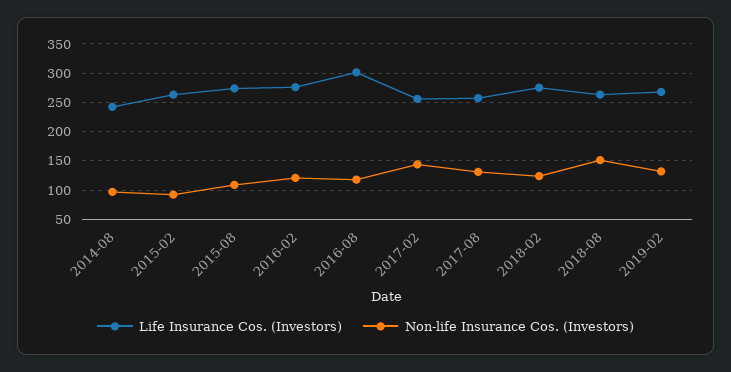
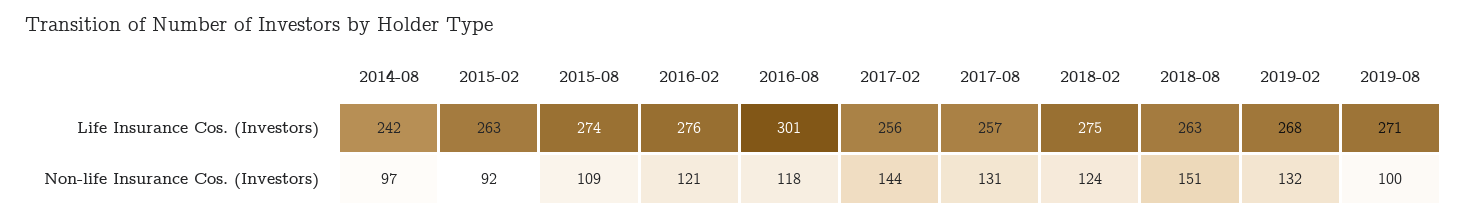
Life Insurance Cos. (Investors), 2019-08: none -> 271
Non-life Insurance Cos. (Investors), 2019-08: none -> 100

